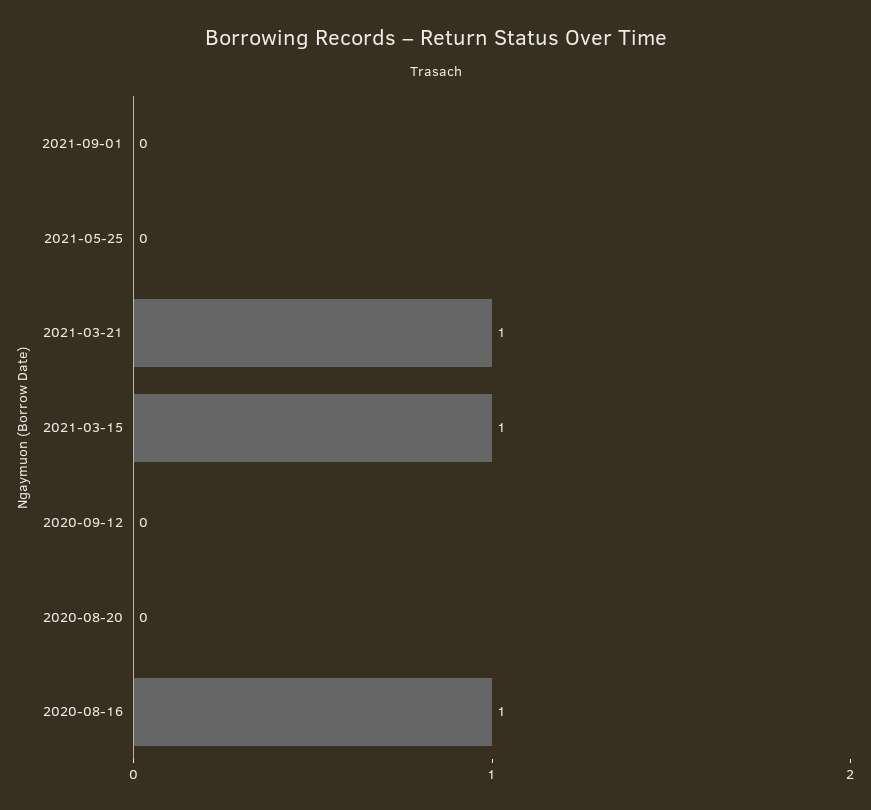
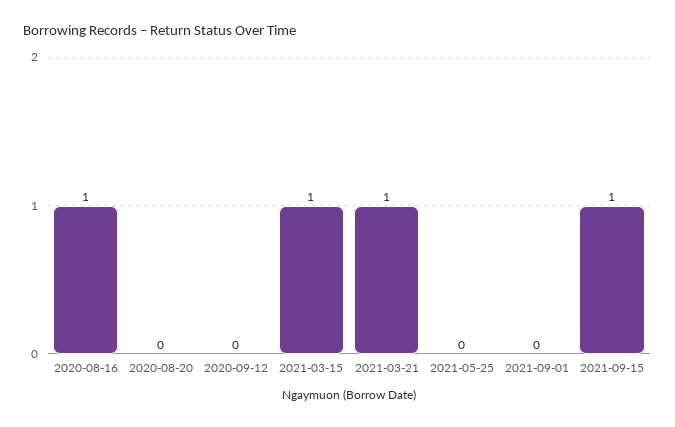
2021-09-15: none -> 1

